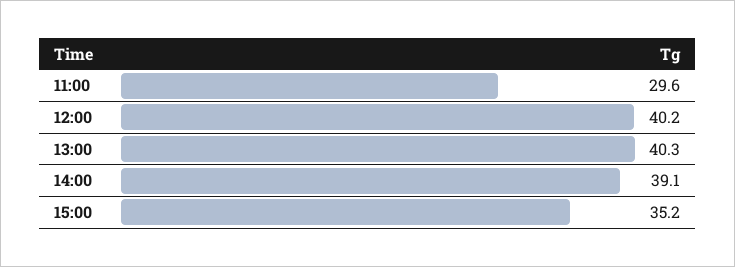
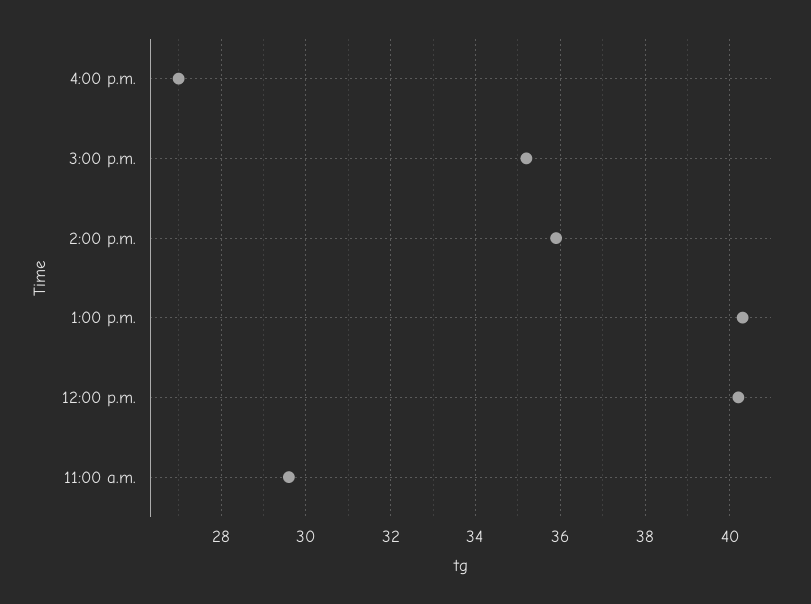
14:00: 39.1 -> 36
4:00 p.m.: none -> 27

